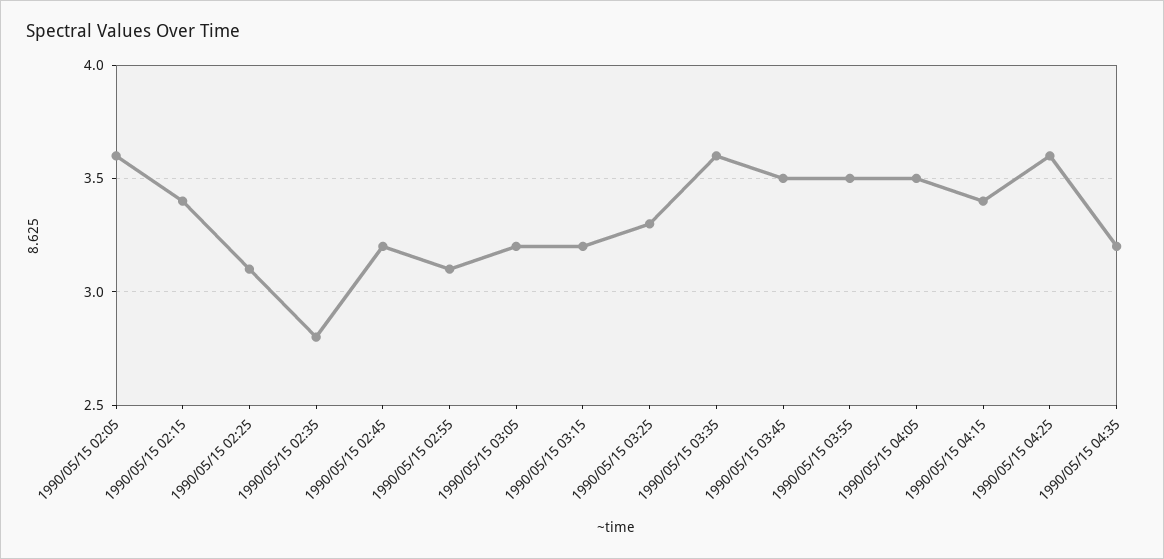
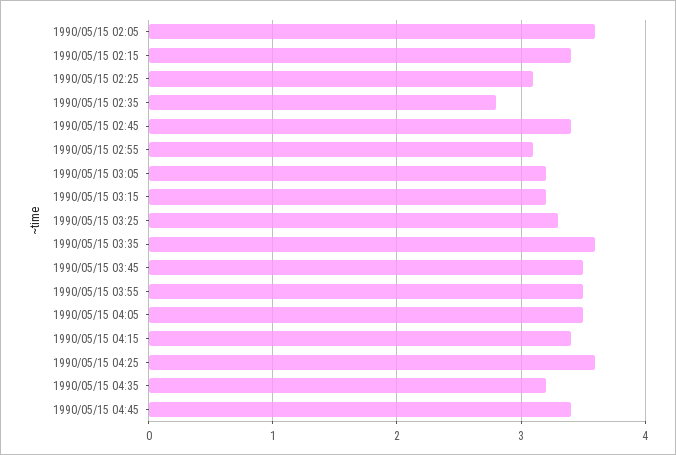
1990/05/15 02:45: 3.2 -> 3.4
1990/05/15 04:45: none -> 3.4

